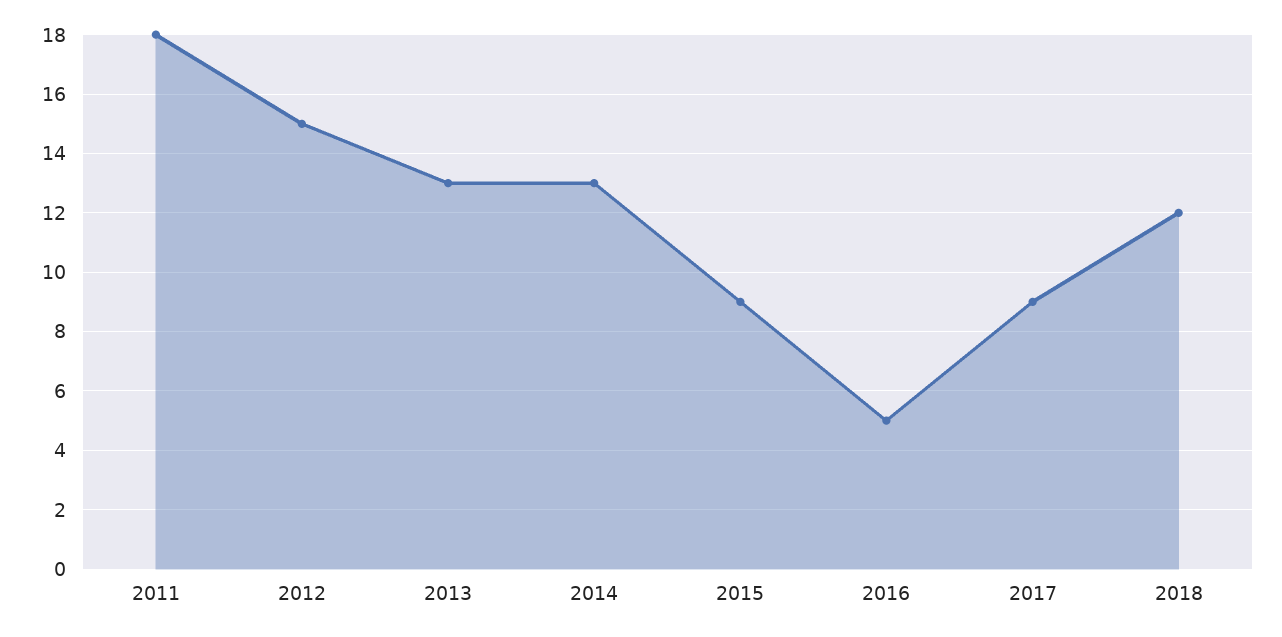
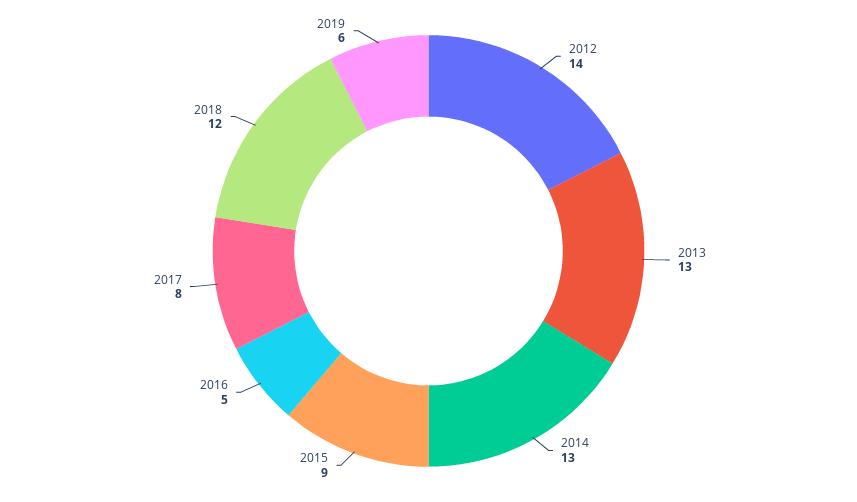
2011: 18 -> none
2012: 15 -> 14
2017: 9 -> 8
2019: none -> 6

